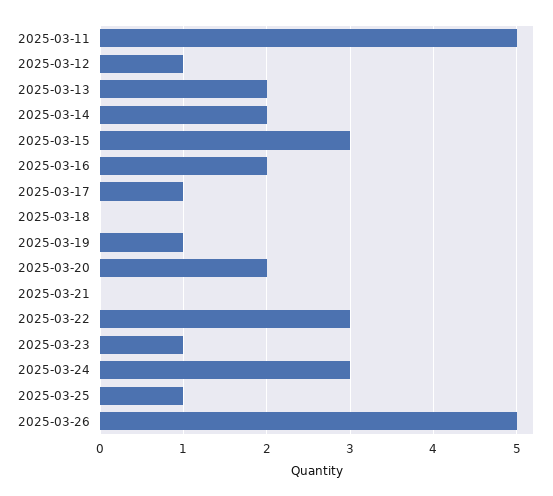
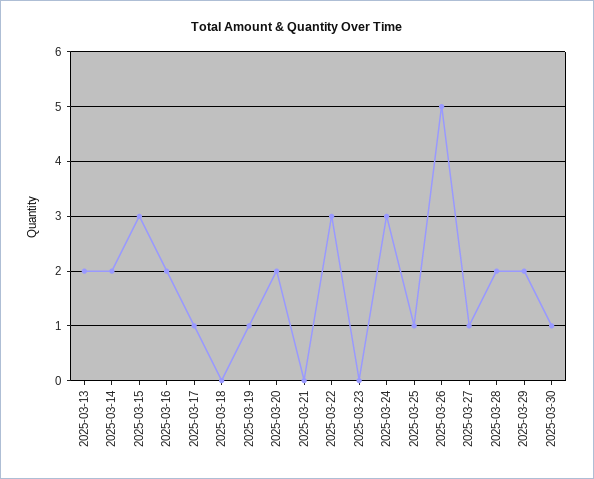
2025-03-11: 5 -> none
2025-03-12: 1 -> none
2025-03-23: 1 -> 0
2025-03-27: none -> 1
2025-03-28: none -> 2
2025-03-29: none -> 2
2025-03-30: none -> 1

